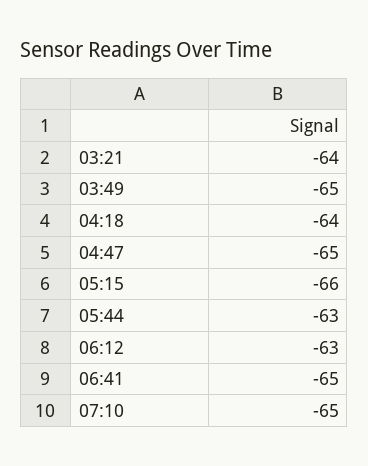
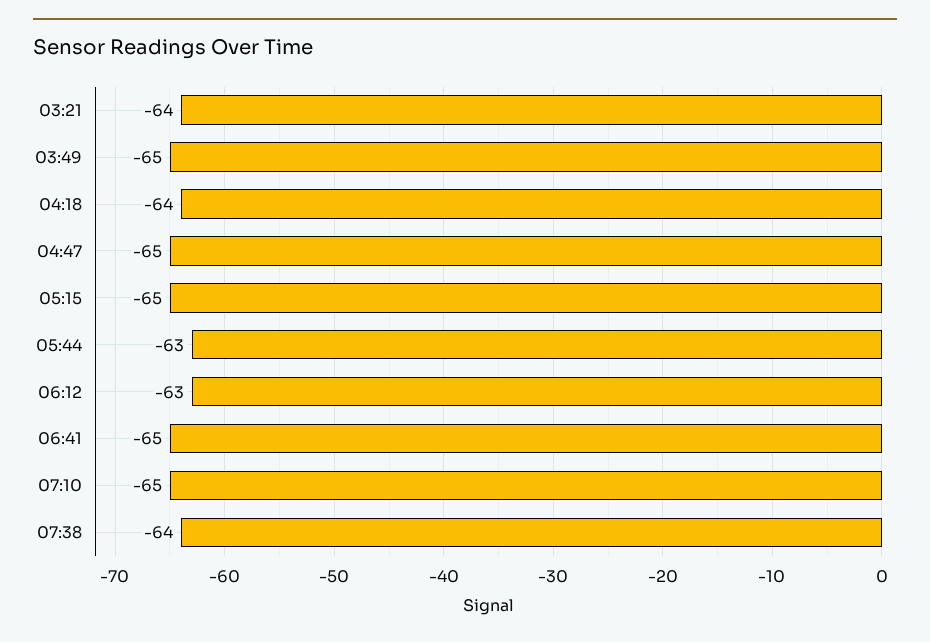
05:15: -66 -> -65
07:38: none -> -64

